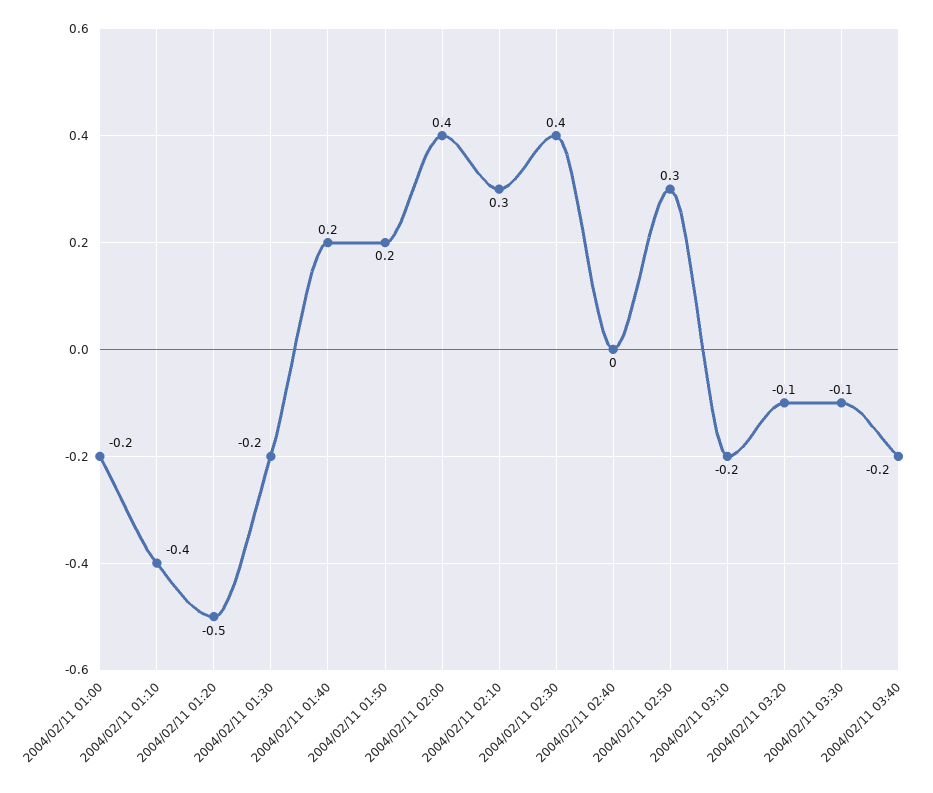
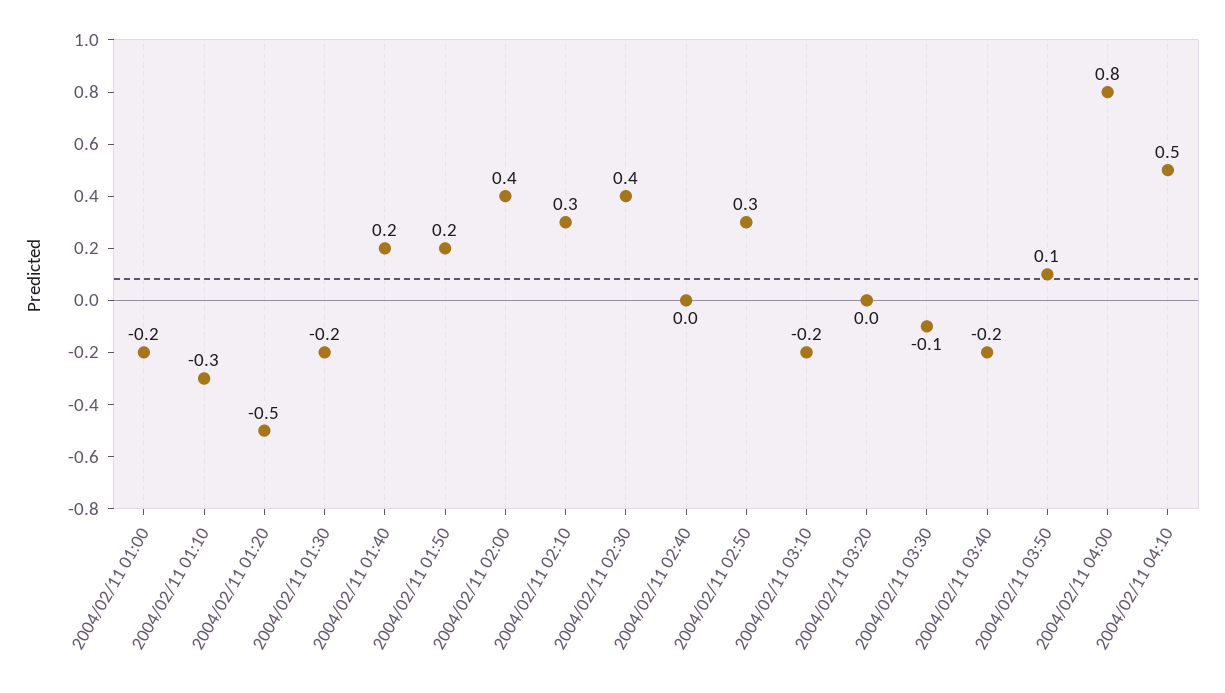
2004/02/11 01:10: -0.4 -> -0.3
2004/02/11 03:20: -0.1 -> 0
2004/02/11 03:50: none -> 0.1
2004/02/11 04:00: none -> 0.8
2004/02/11 04:10: none -> 0.5

